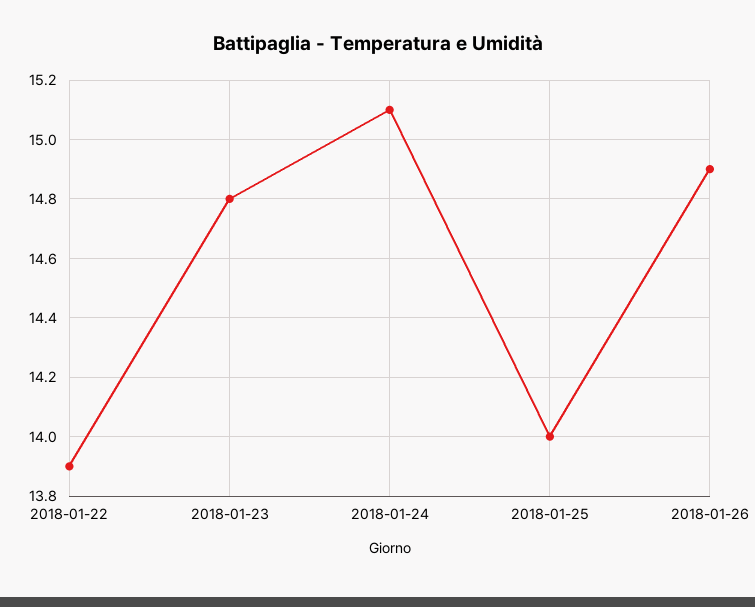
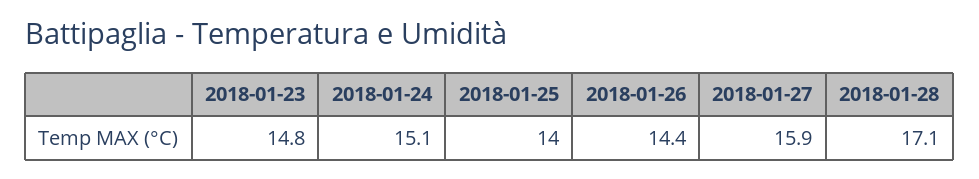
2018-01-22: 13.9 -> none
2018-01-26: 14.9 -> 14.4
2018-01-27: none -> 15.9
2018-01-28: none -> 17.1

